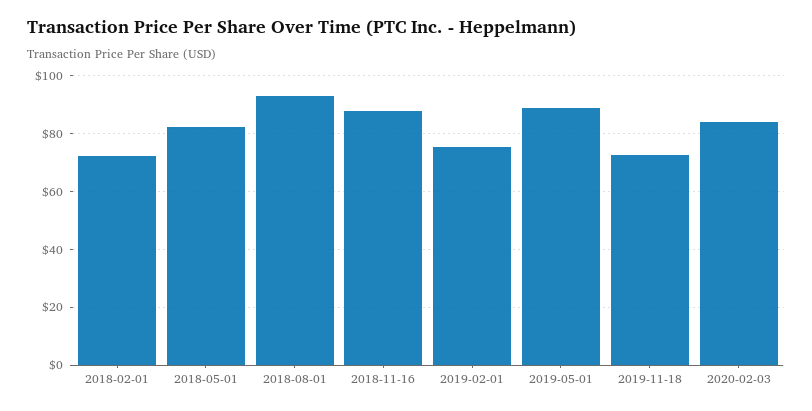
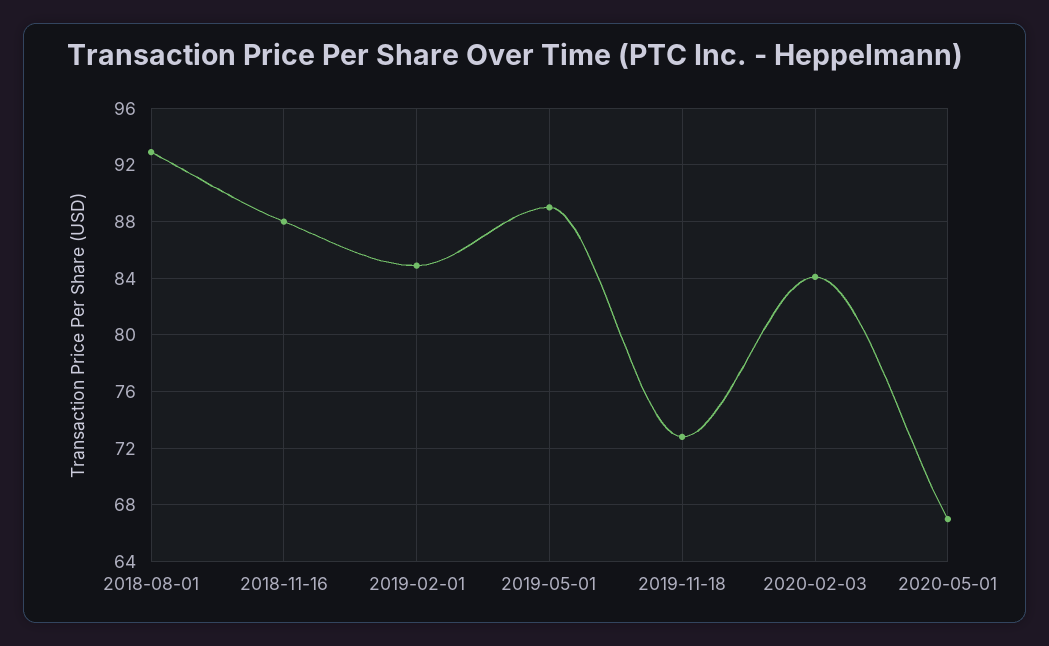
2018-02-01: 72.5 -> none
2018-05-01: 82.5 -> none
2019-02-01: 75 -> 85
2020-05-01: none -> 67

